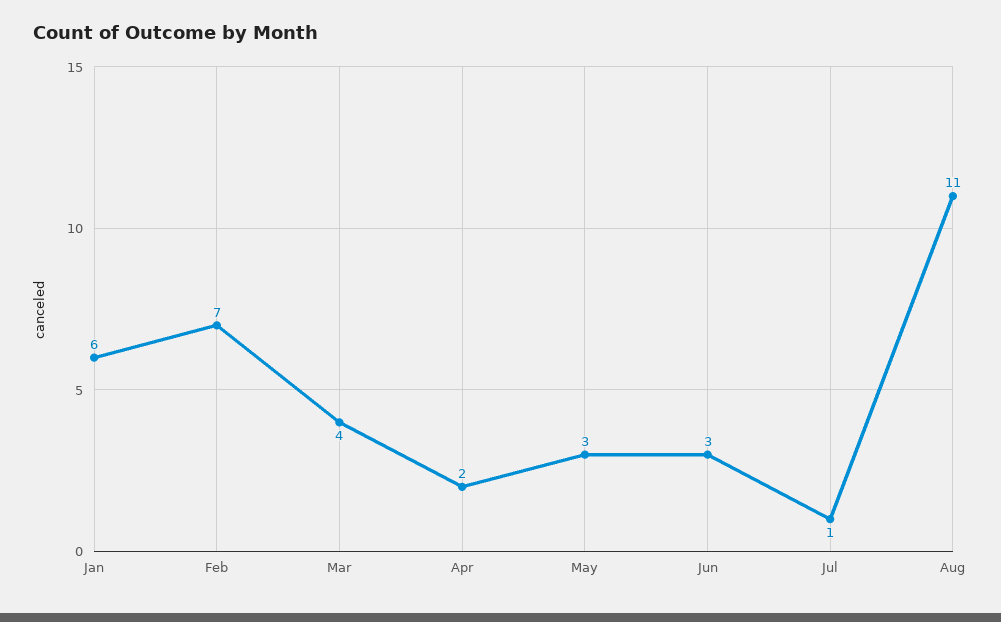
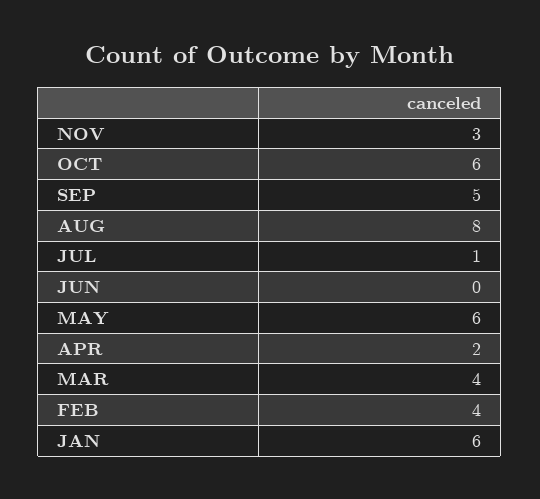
Feb: 7 -> 4
May: 3 -> 6
Jun: 3 -> 0
Aug: 11 -> 8
NOV: none -> 3
OCT: none -> 6
SEP: none -> 5

